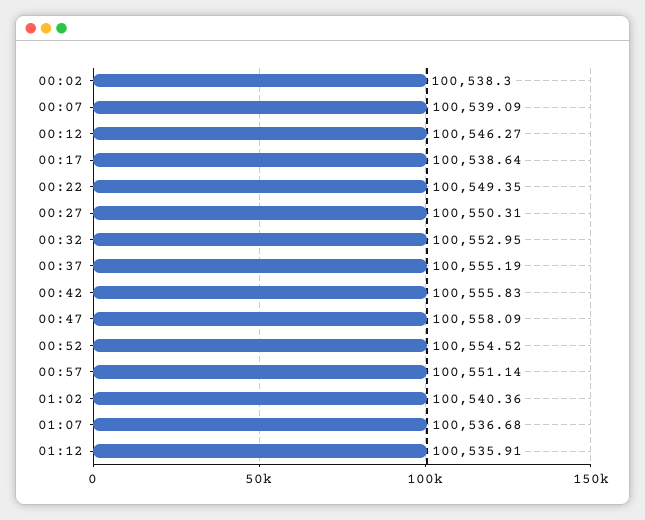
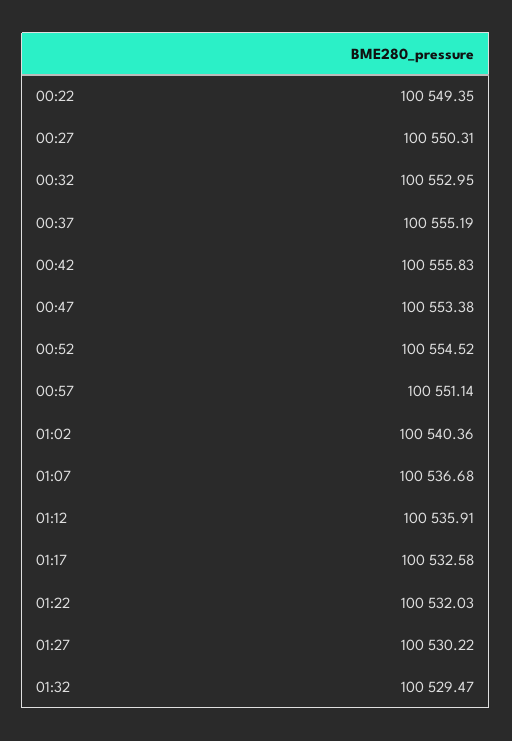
00:02: 100538.3 -> none
00:07: 100539.09 -> none
00:12: 100546.27 -> none
00:17: 100538.64 -> none
00:47: 100558.09 -> 100553.38
01:17: none -> 100532.58
01:22: none -> 100532.03
01:27: none -> 100530.22
01:32: none -> 100529.47

